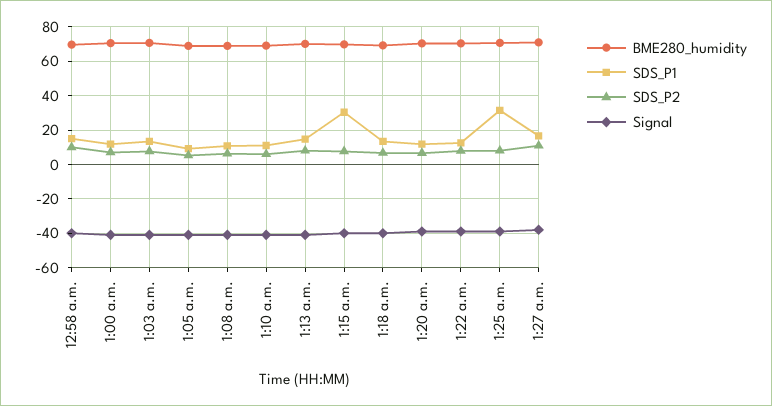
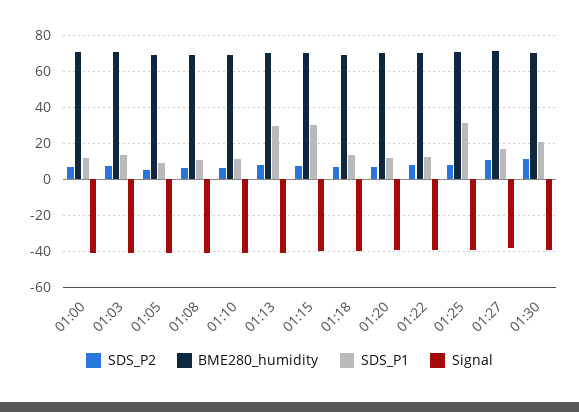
BME280_humidity, 12:58 a.m.: 70 -> none
SDS_P1, 12:58 a.m.: 15 -> none
SDS_P2, 12:58 a.m.: 10 -> none
Signal, 12:58 a.m.: -40 -> none
SDS_P1, 1:13 a.m.: 15 -> 30
SDS_P2, 01:30: none -> 10
BME280_humidity, 01:30: none -> 70
SDS_P1, 01:30: none -> 20
Signal, 01:30: none -> -40

